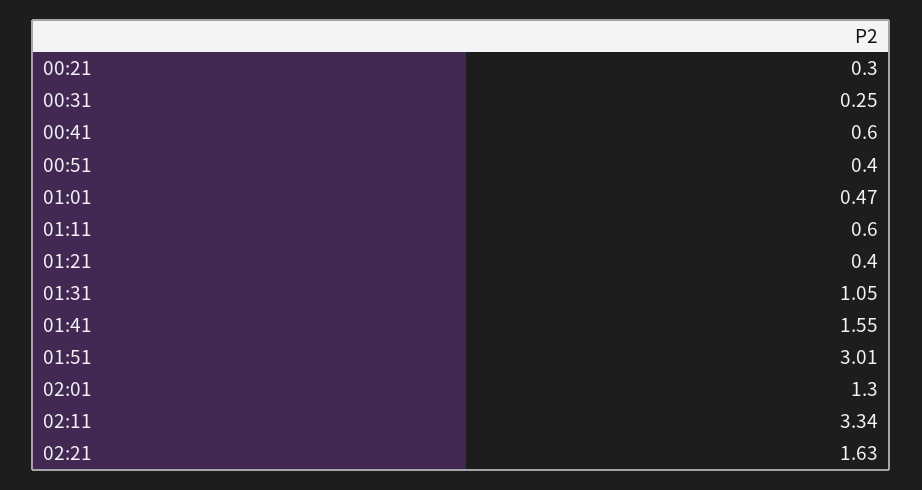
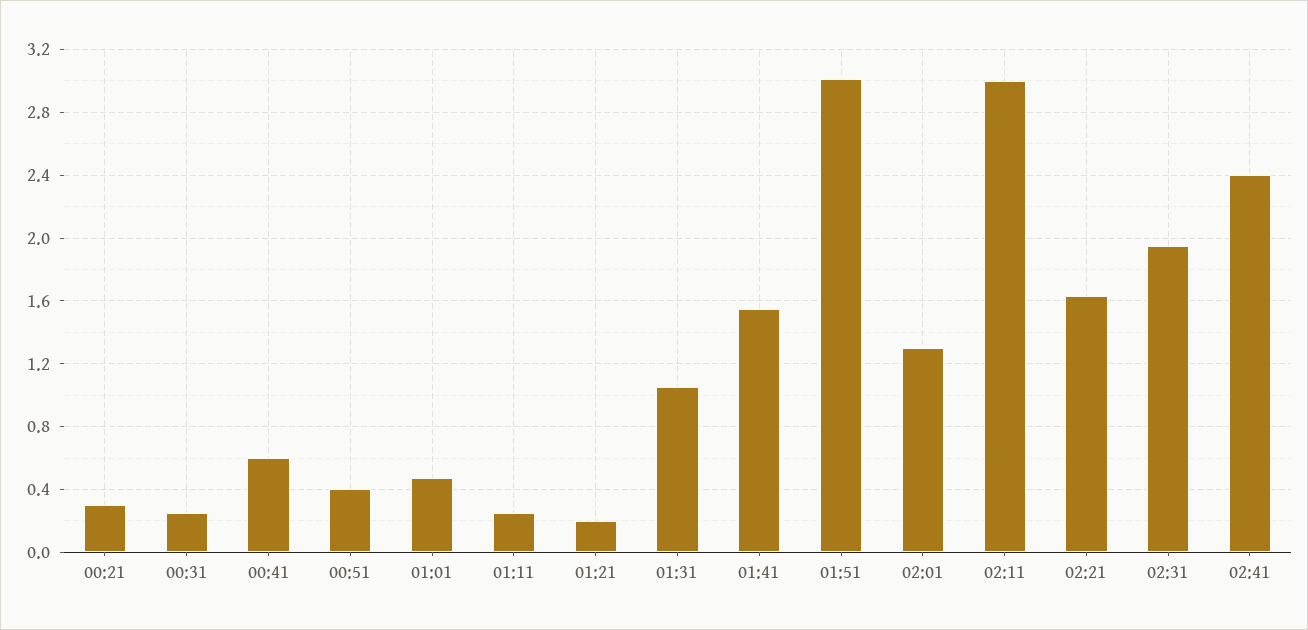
01:11: 0.6 -> 0.25
01:21: 0.4 -> 0.2
02:11: 3.34 -> 3
02:31: none -> 1.95
02:41: none -> 2.4

